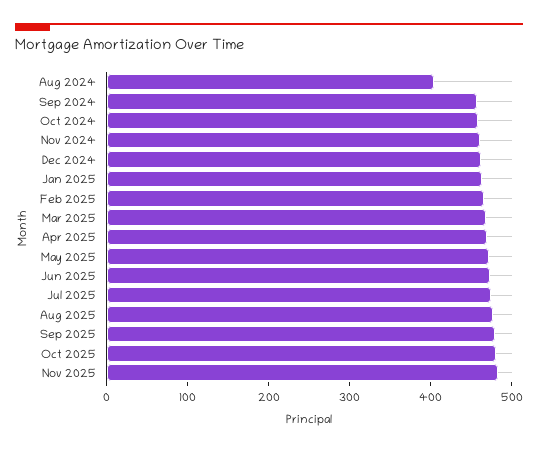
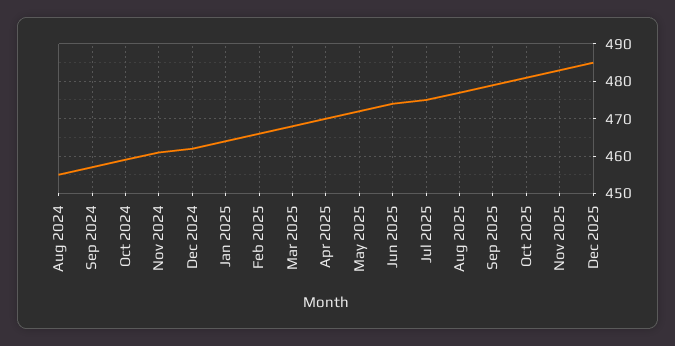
Aug 2024: 400 -> 455
Dec 2025: none -> 485

